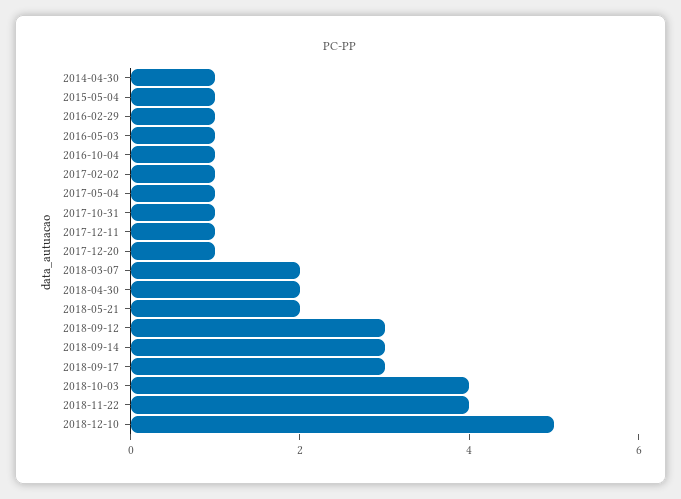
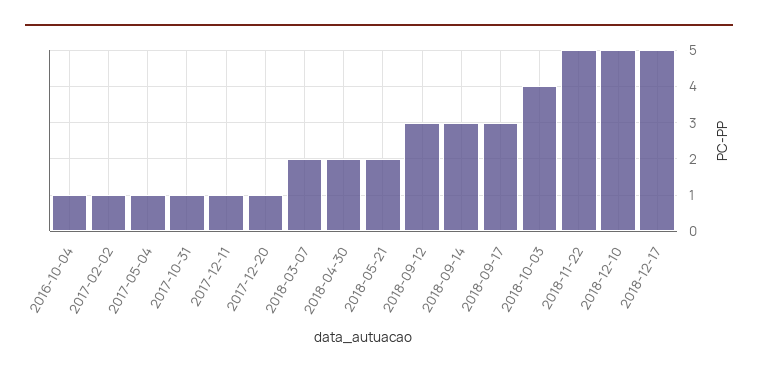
2014-04-30: 1 -> none
2015-05-04: 1 -> none
2016-02-29: 1 -> none
2016-05-03: 1 -> none
2018-11-22: 4 -> 5
2018-12-17: none -> 5

